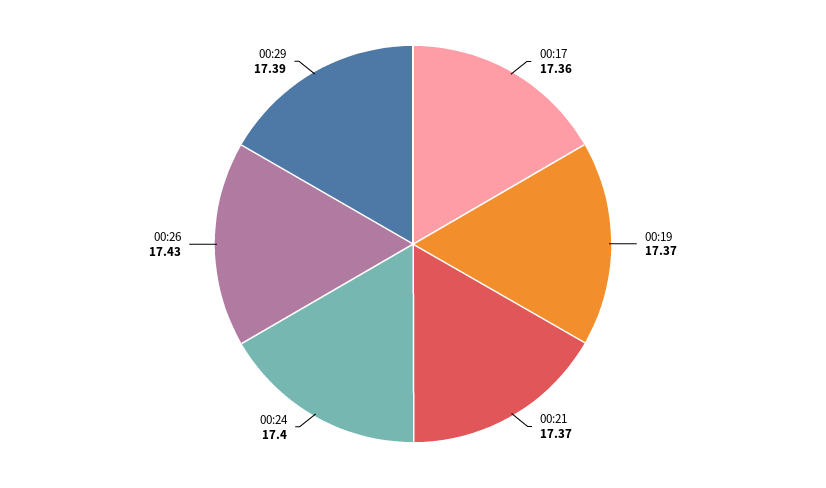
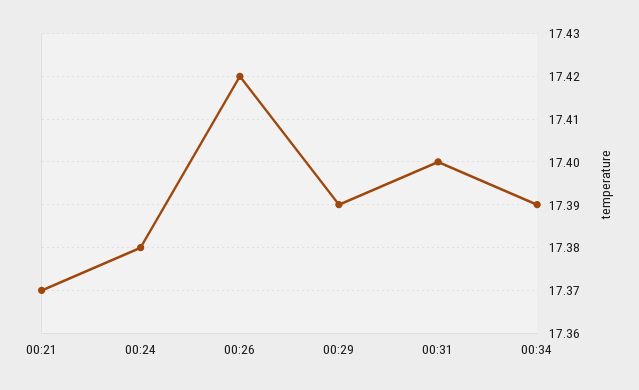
00:17: 17.36 -> none
00:19: 17.37 -> none
00:24: 17.4 -> 17.38
00:26: 17.43 -> 17.42
00:31: none -> 17.4
00:34: none -> 17.39

